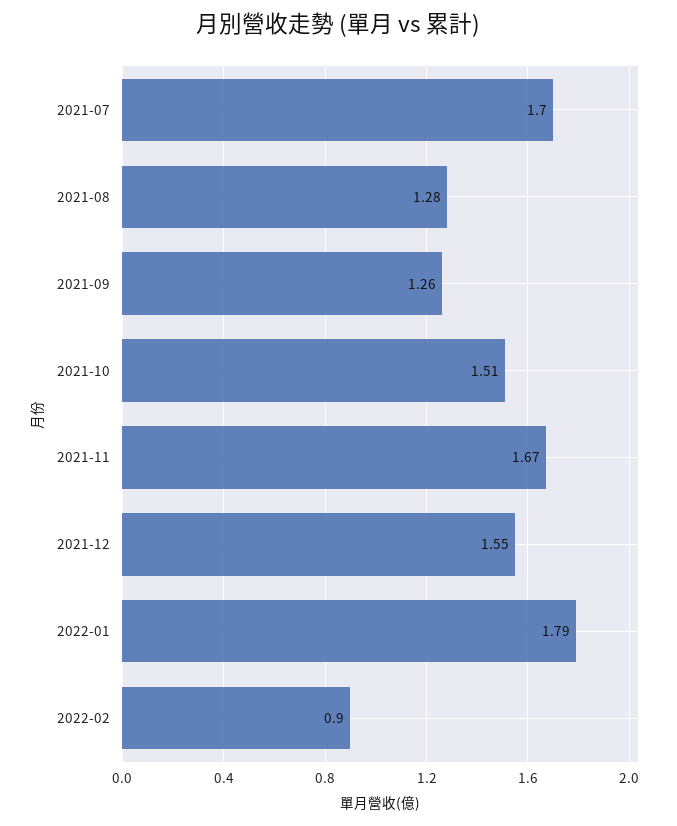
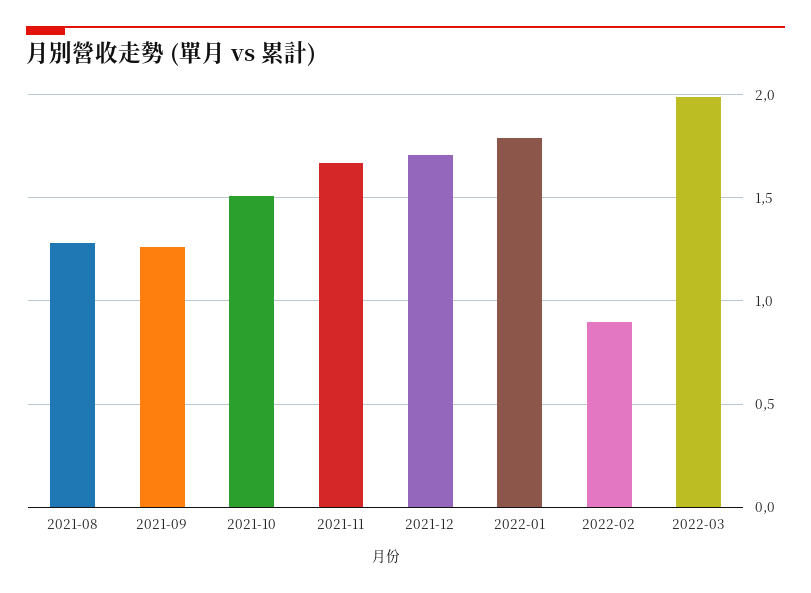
2021-07: 1.7 -> none
2021-12: 1.55 -> 1.7
2022-03: none -> 2

